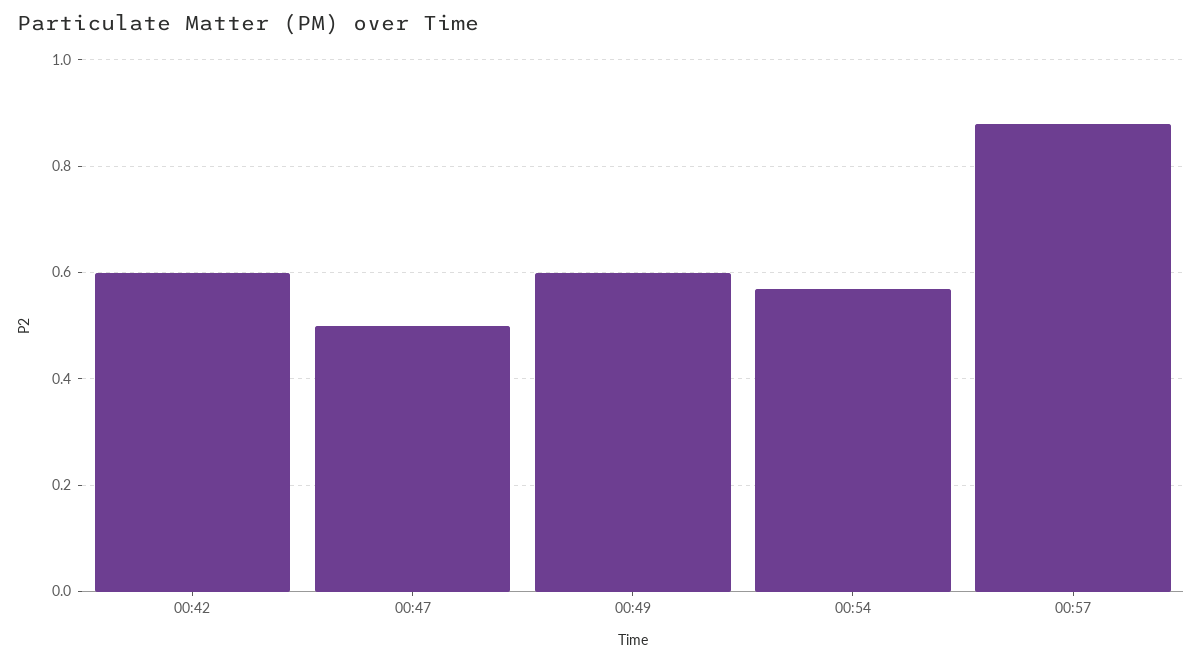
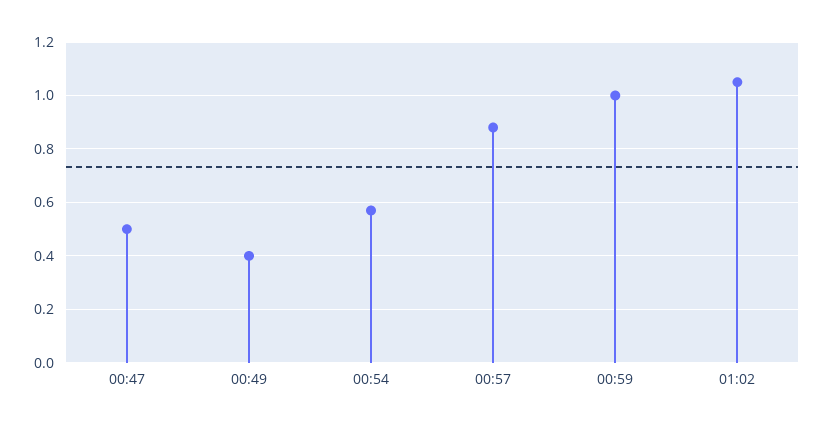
00:42: 0.6 -> none
00:49: 0.6 -> 0.4
00:59: none -> 1
01:02: none -> 1.05

